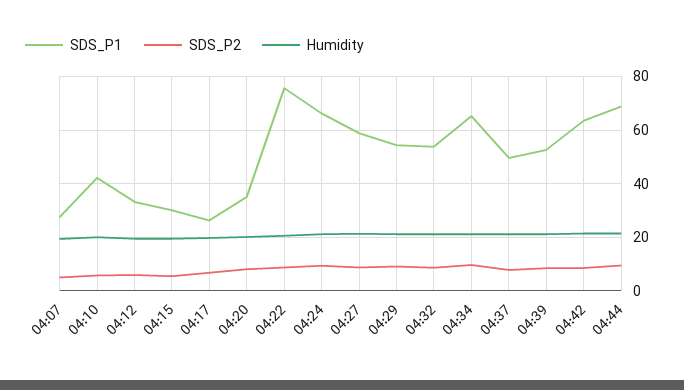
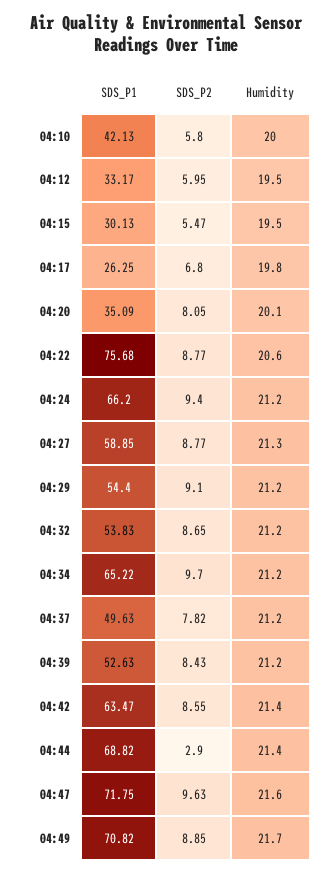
SDS_P1, 04:07: 27.5 -> none
SDS_P2, 04:07: 5 -> none
Humidity, 04:07: 20 -> none
SDS_P2, 04:44: 10 -> 2.9
SDS_P1, 04:47: none -> 71.75
SDS_P2, 04:47: none -> 9.63
Humidity, 04:47: none -> 21.6
SDS_P1, 04:49: none -> 70.82
SDS_P2, 04:49: none -> 8.85
Humidity, 04:49: none -> 21.7

